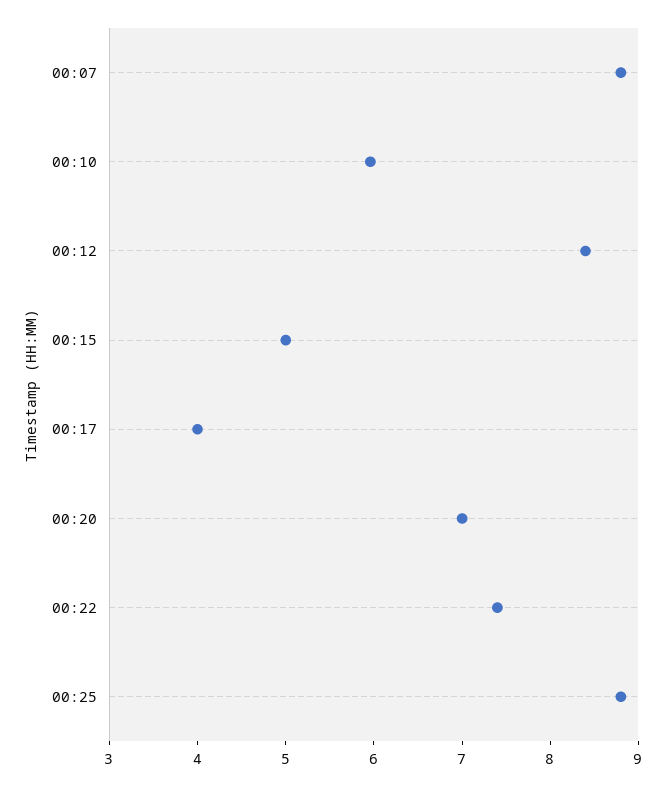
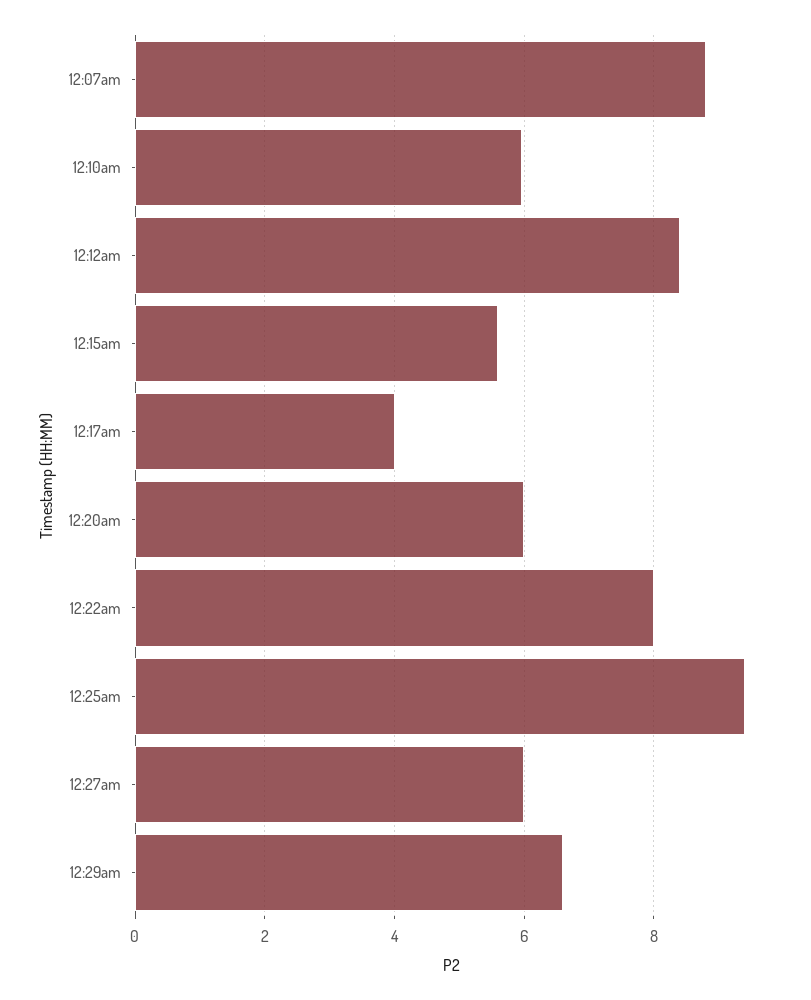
00:15: 5 -> 5.6
00:20: 7 -> 6
00:22: 7.4 -> 8
00:25: 8.8 -> 9.4
12:27am: none -> 6
12:29am: none -> 6.6

